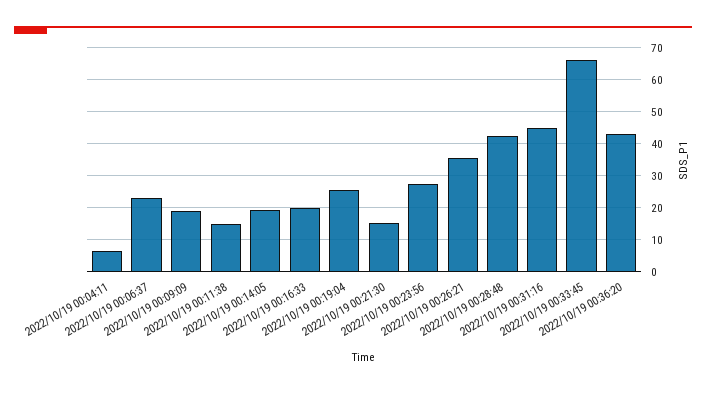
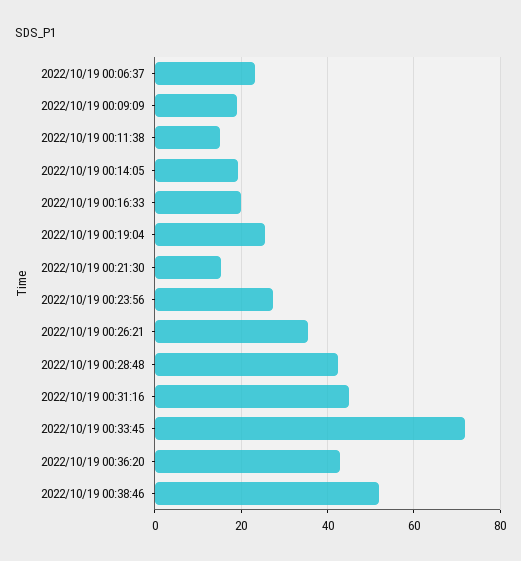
2022/10/19 00:04:11: 6 -> none
2022/10/19 00:33:45: 66 -> 72
2022/10/19 00:38:46: none -> 52

